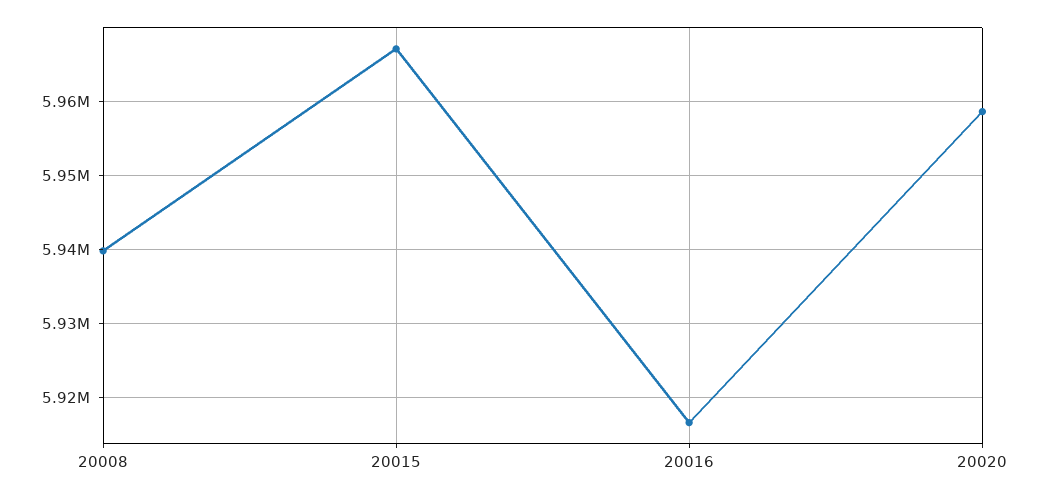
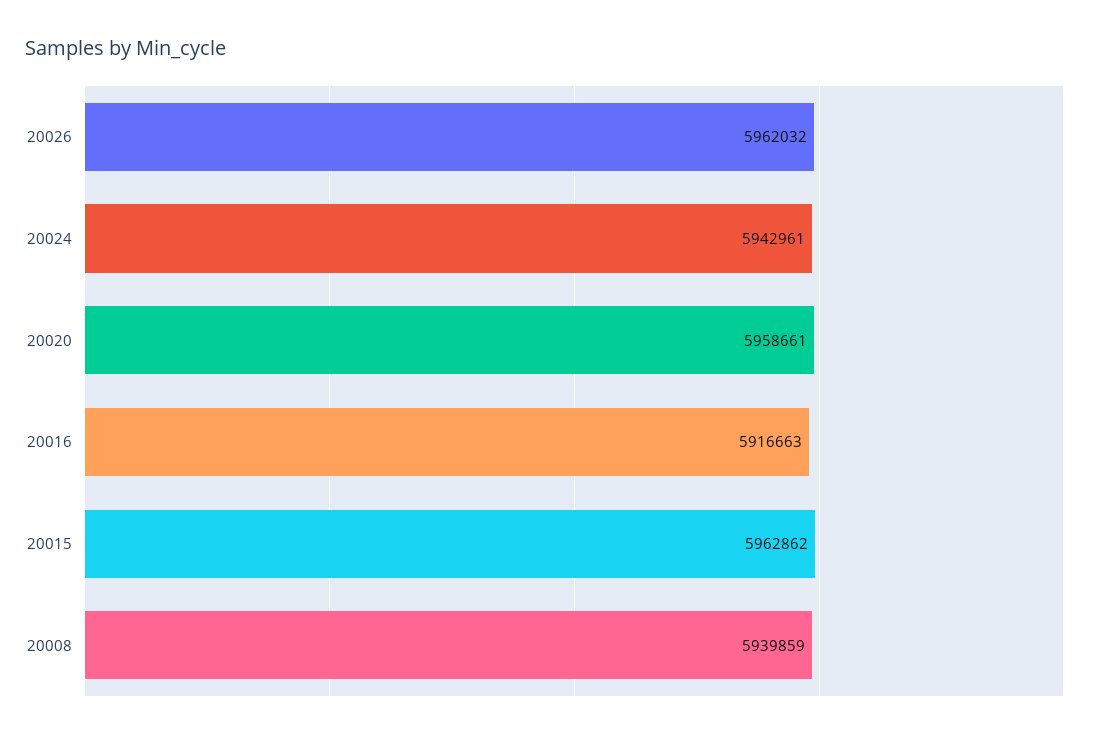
20015: 5967000 -> 5962862
20026: none -> 5962032
20024: none -> 5942961

